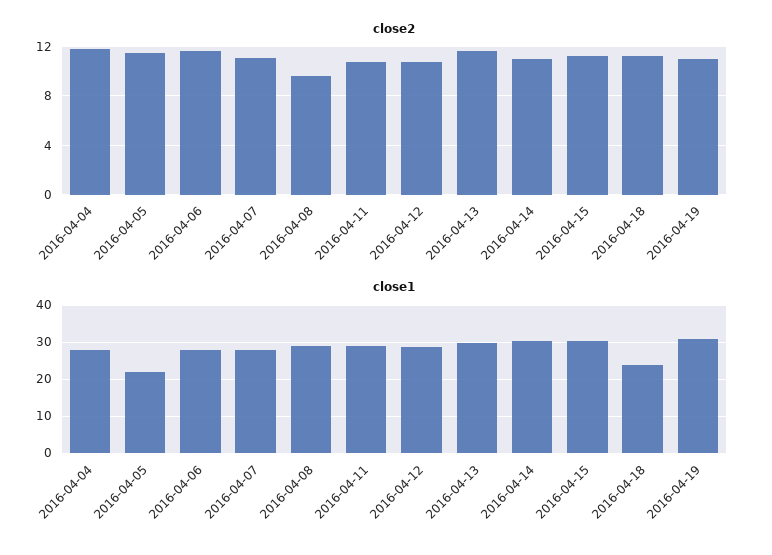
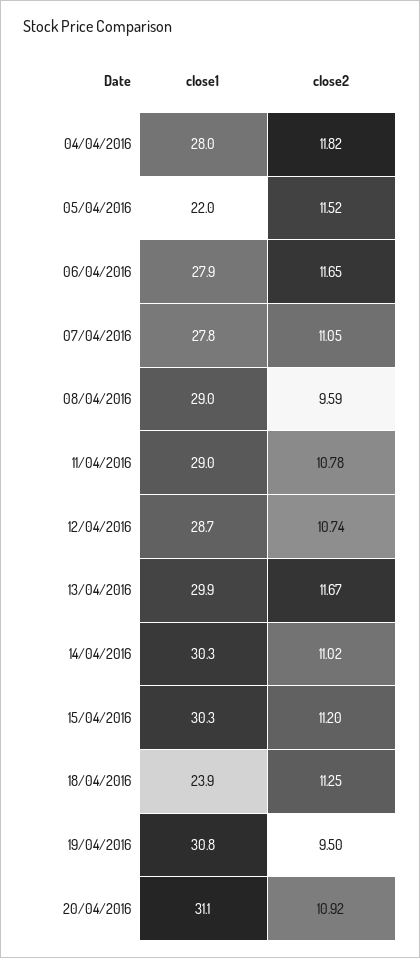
close2, 2016-04-19: 11 -> 9.5
close1, 20/04/2016: none -> 31.1
close2, 20/04/2016: none -> 10.92

